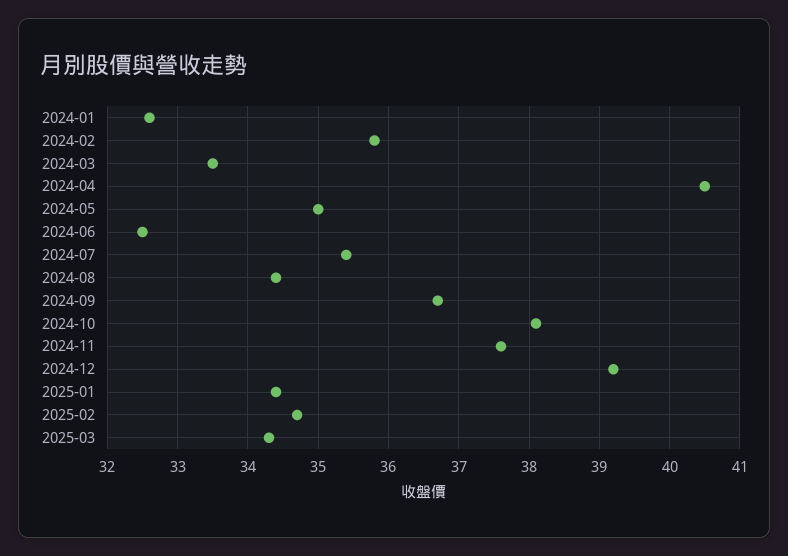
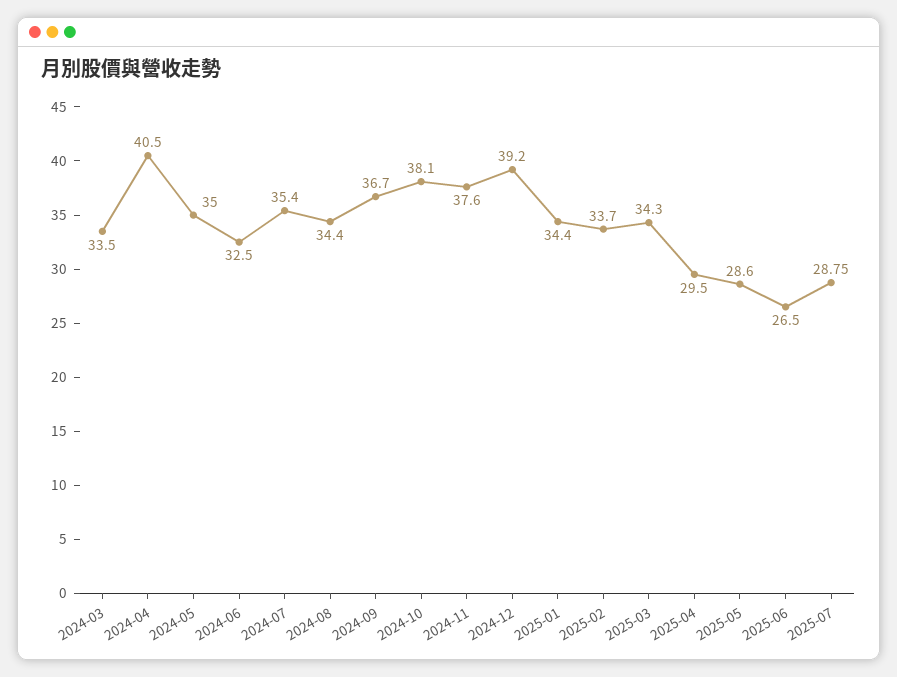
2024-01: 32.6 -> none
2024-02: 35.8 -> none
2025-02: 34.7 -> 33.7
2025-04: none -> 29.5
2025-05: none -> 28.6
2025-06: none -> 26.5
2025-07: none -> 28.75

